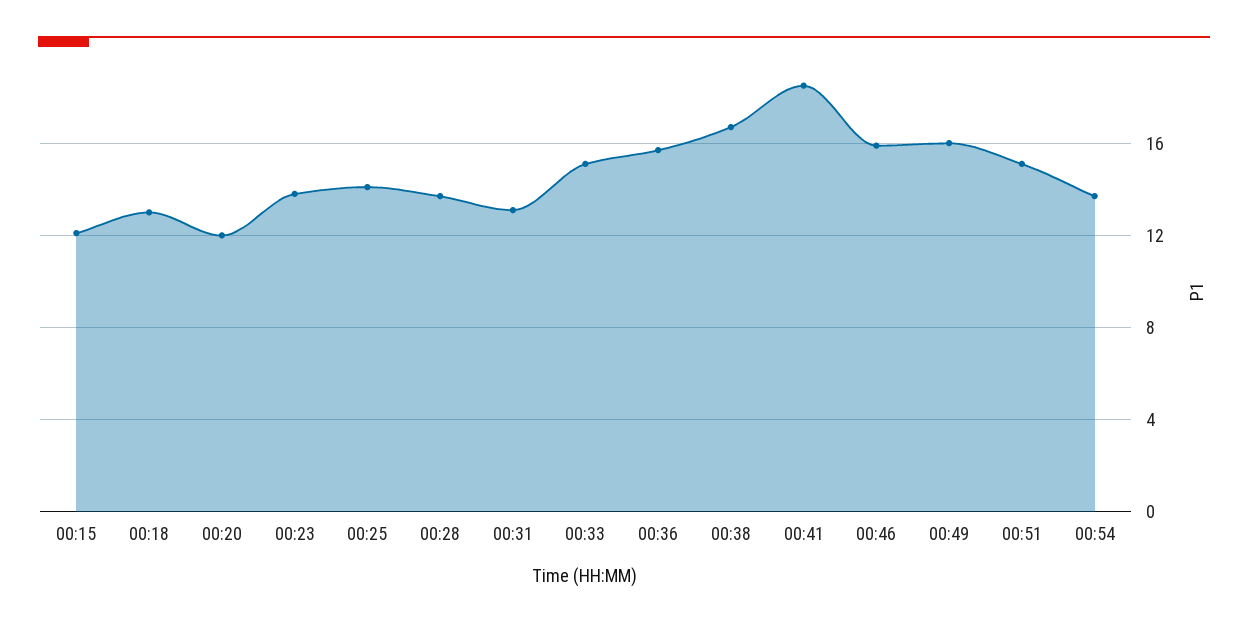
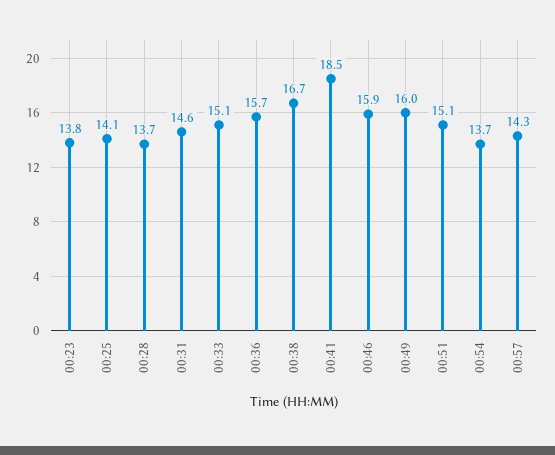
00:15: 12 -> none
00:18: 13 -> none
00:20: 12 -> none
00:31: 13 -> 14.6
00:57: none -> 14.3

